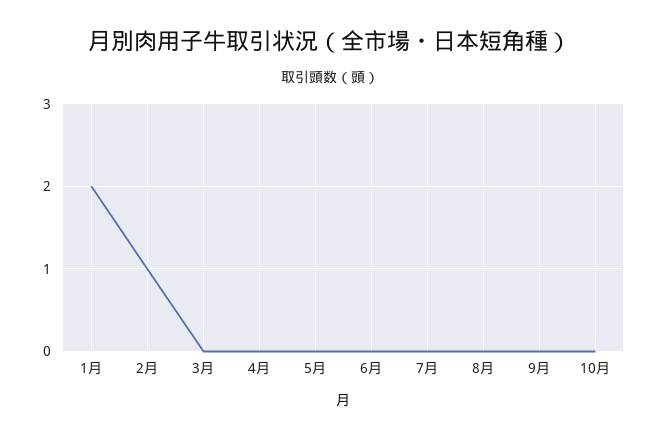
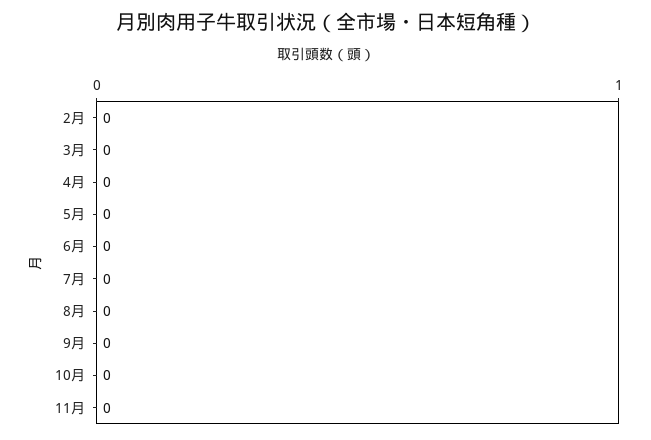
1月: 2 -> none
2月: 1 -> 0
11月: none -> 0

